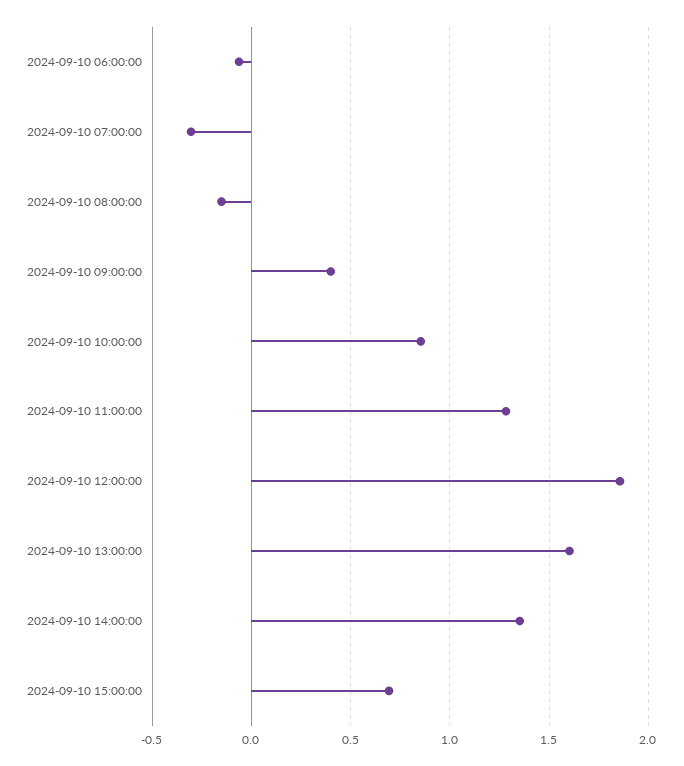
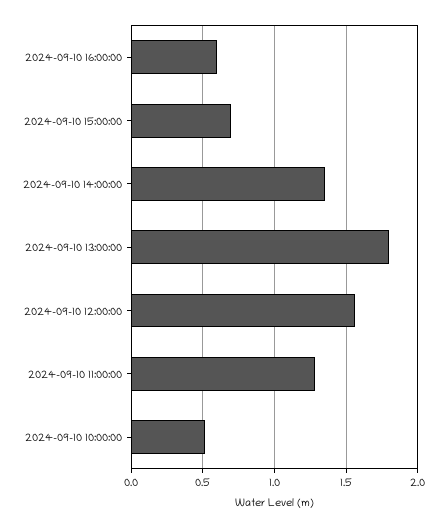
2024-09-10 06:00:00: -0.05 -> none
2024-09-10 07:00:00: -0.3 -> none
2024-09-10 08:00:00: -0.15 -> none
2024-09-10 09:00:00: 0.4 -> none
2024-09-10 10:00:00: 0.85 -> 0.5
2024-09-10 12:00:00: 1.85 -> 1.55
2024-09-10 13:00:00: 1.6 -> 1.8
2024-09-10 16:00:00: none -> 0.6

